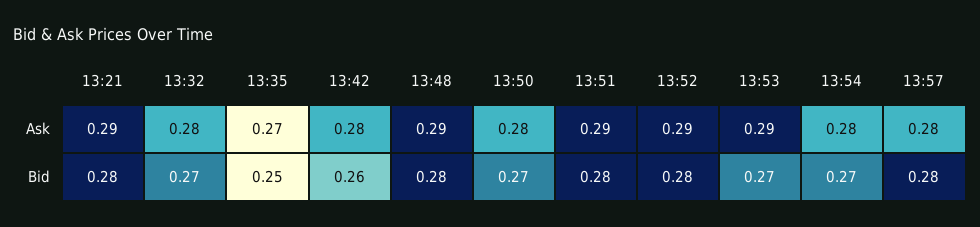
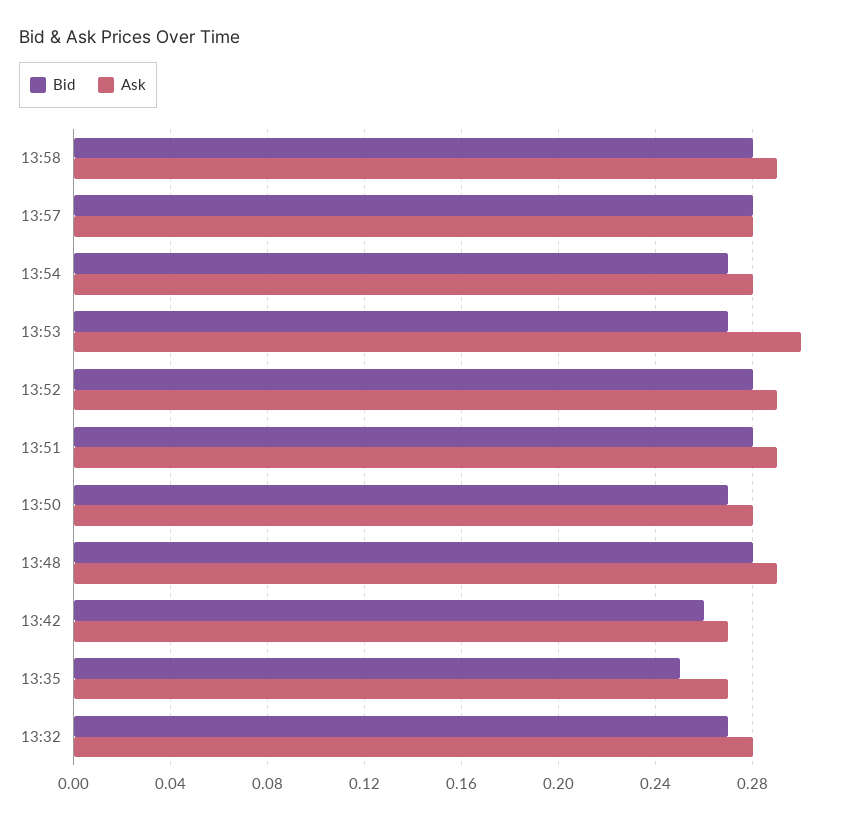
Ask, 13:21: 0.29 -> none
Ask, 13:42: 0.28 -> 0.27
Ask, 13:53: 0.29 -> 0.3
Bid, 13:21: 0.28 -> none
Bid, 13:58: none -> 0.28
Ask, 13:58: none -> 0.29

